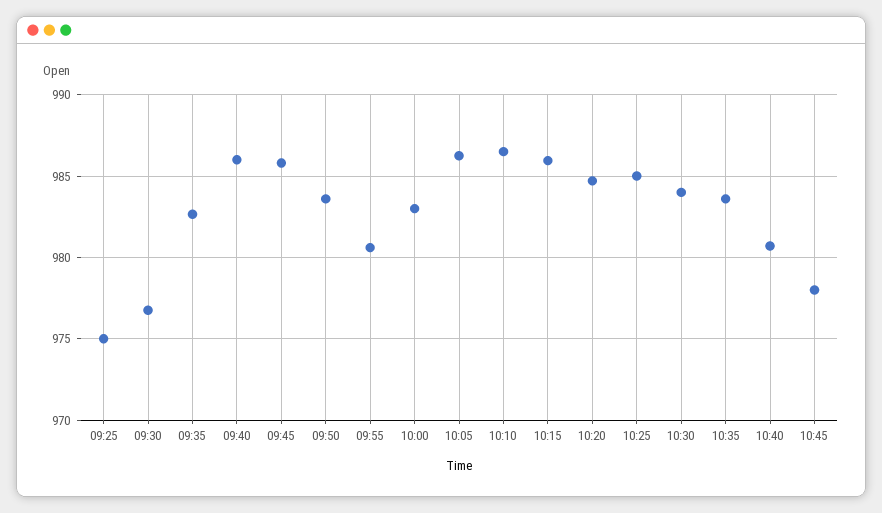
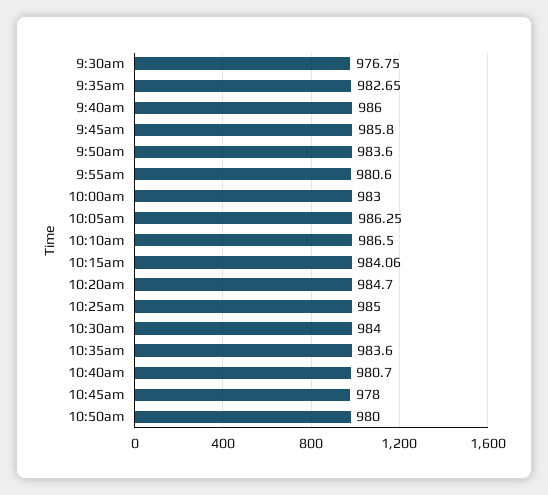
09:25: 975 -> none
10:15: 986 -> 984.06
10:50am: none -> 980

